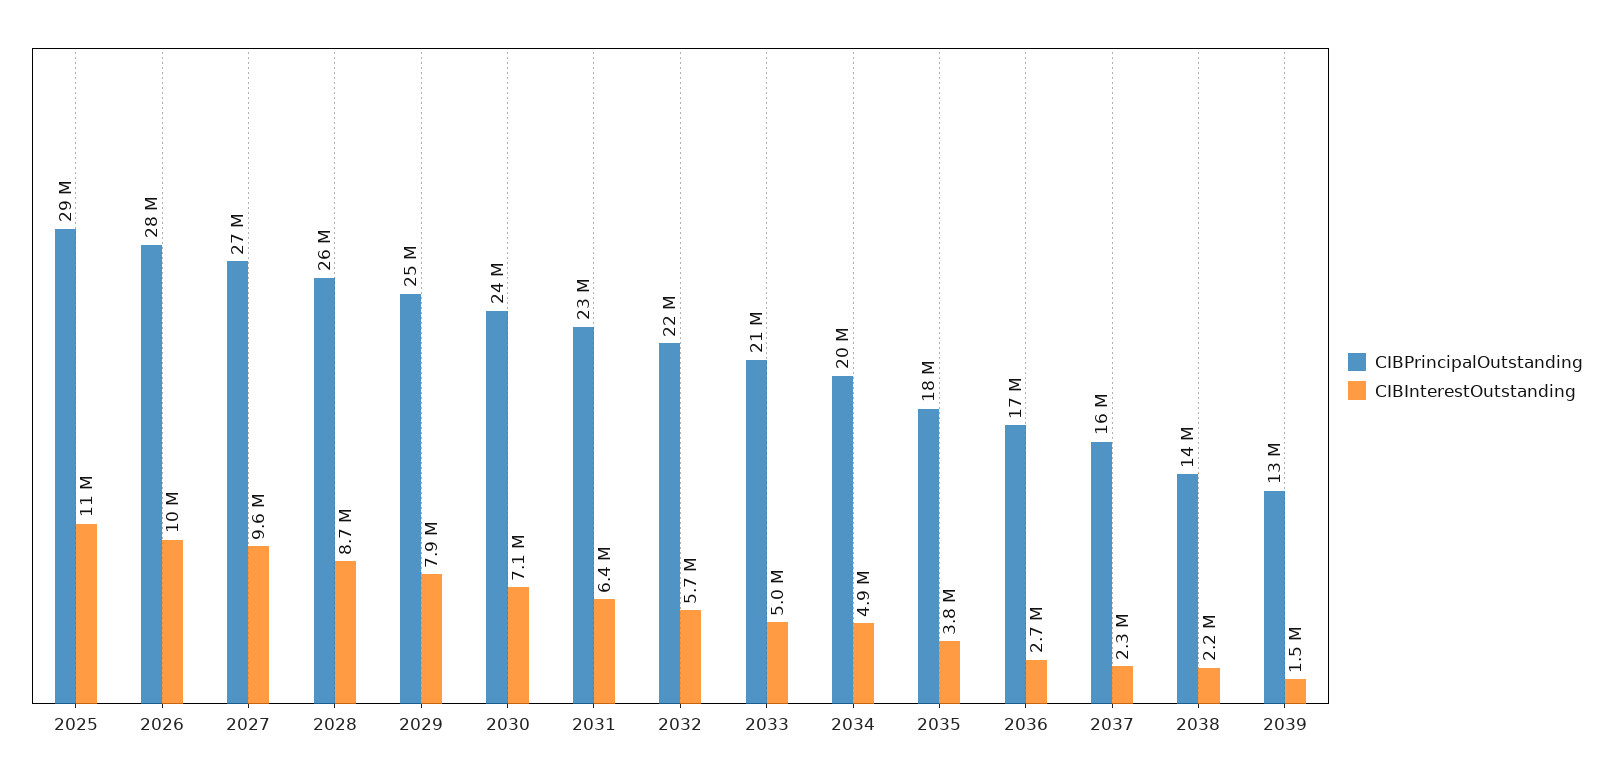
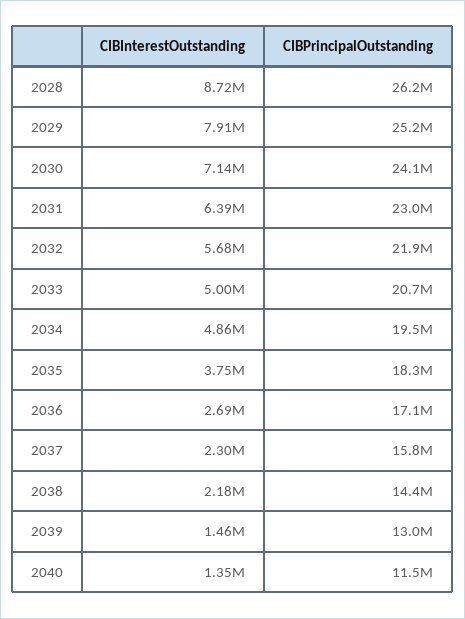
CIBPrincipalOutstanding, 2025: 29000000 -> none
CIBInterestOutstanding, 2025: 11000000 -> none
CIBPrincipalOutstanding, 2026: 28000000 -> none
CIBInterestOutstanding, 2026: 10000000 -> none
CIBPrincipalOutstanding, 2027: 27000000 -> none
CIBInterestOutstanding, 2027: 9600000 -> none
CIBInterestOutstanding, 2040: none -> 1350000
CIBPrincipalOutstanding, 2040: none -> 11500000

